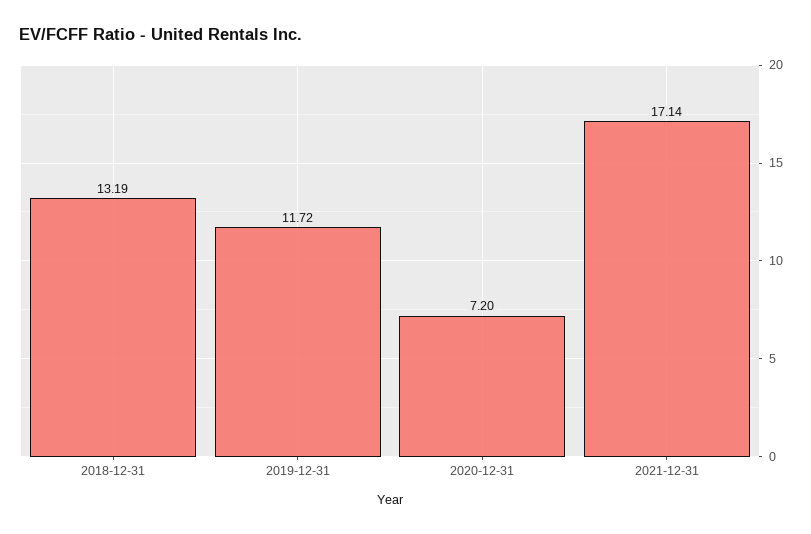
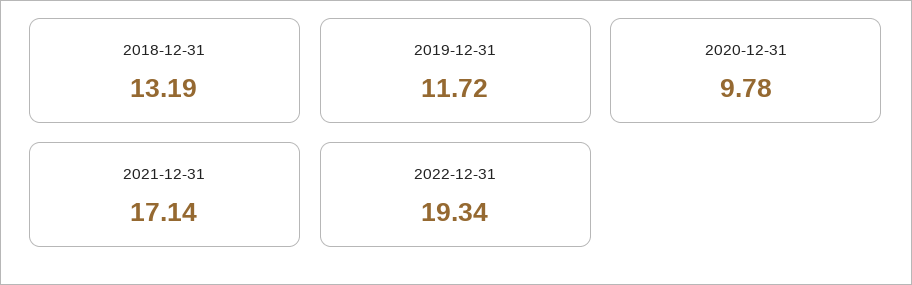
2020-12-31: 7.2 -> 9.78
2022-12-31: none -> 19.34

